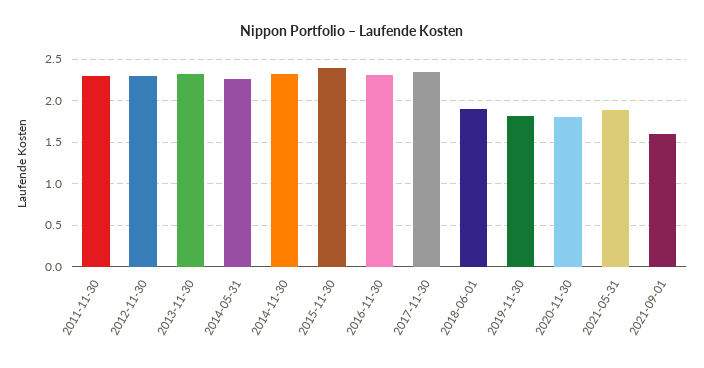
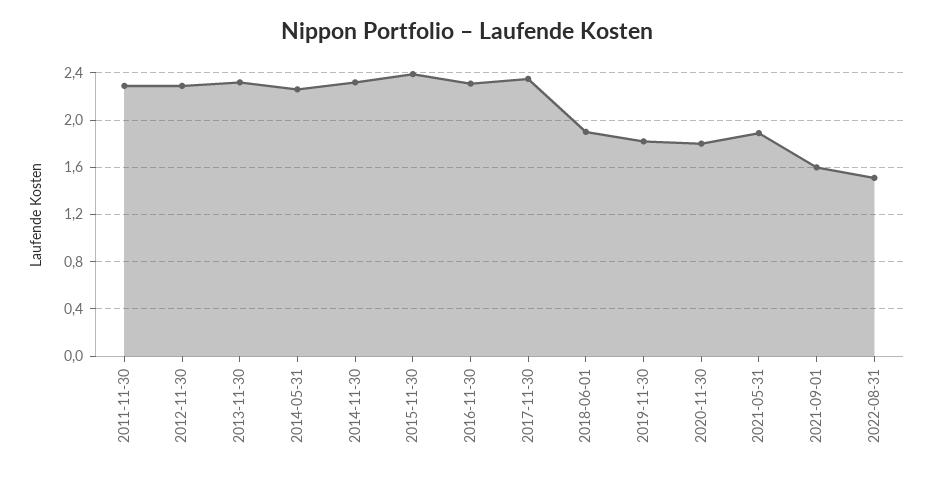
2022-08-31: none -> 1.5

